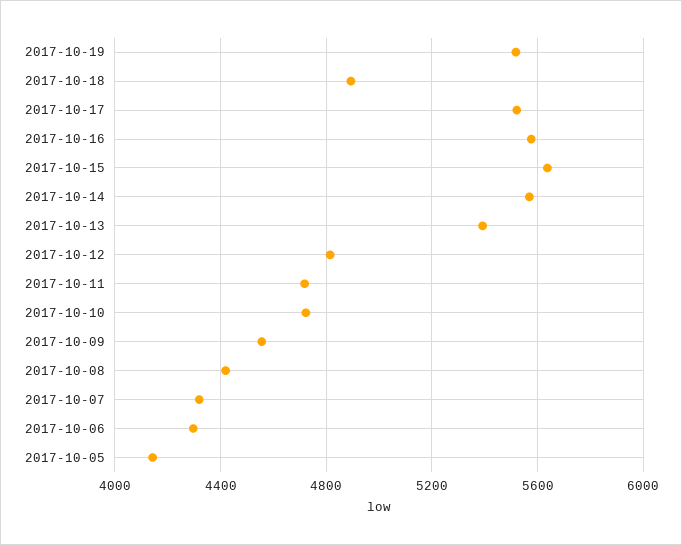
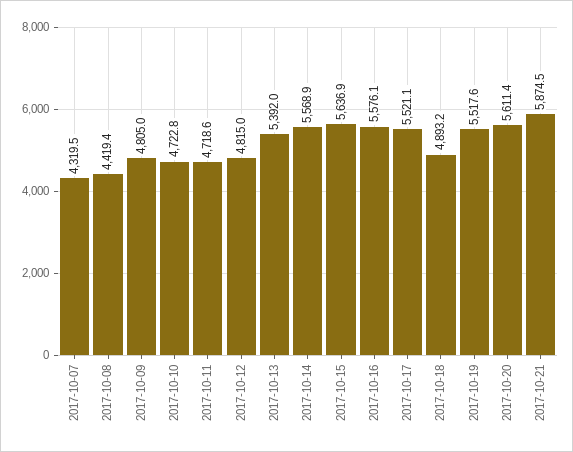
2017-10-09: 4550 -> 4805
2017-10-06: 4300 -> none
2017-10-05: 4150 -> none
2017-10-20: none -> 5611.4
2017-10-21: none -> 5874.5

